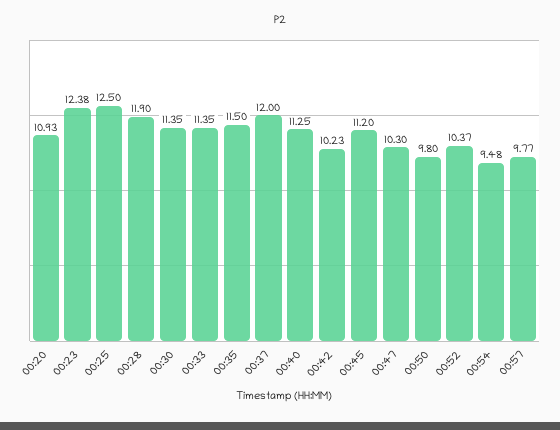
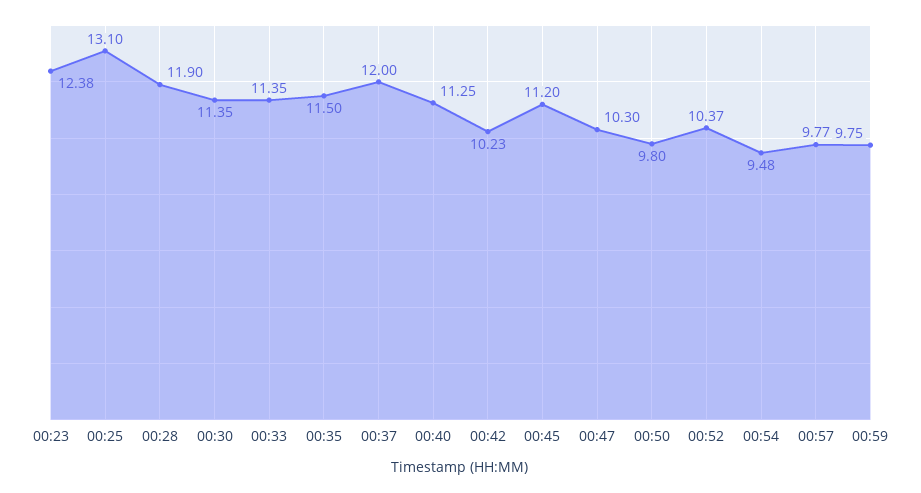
00:20: 10.93 -> none
00:25: 12.5 -> 13.1
00:59: none -> 9.75

